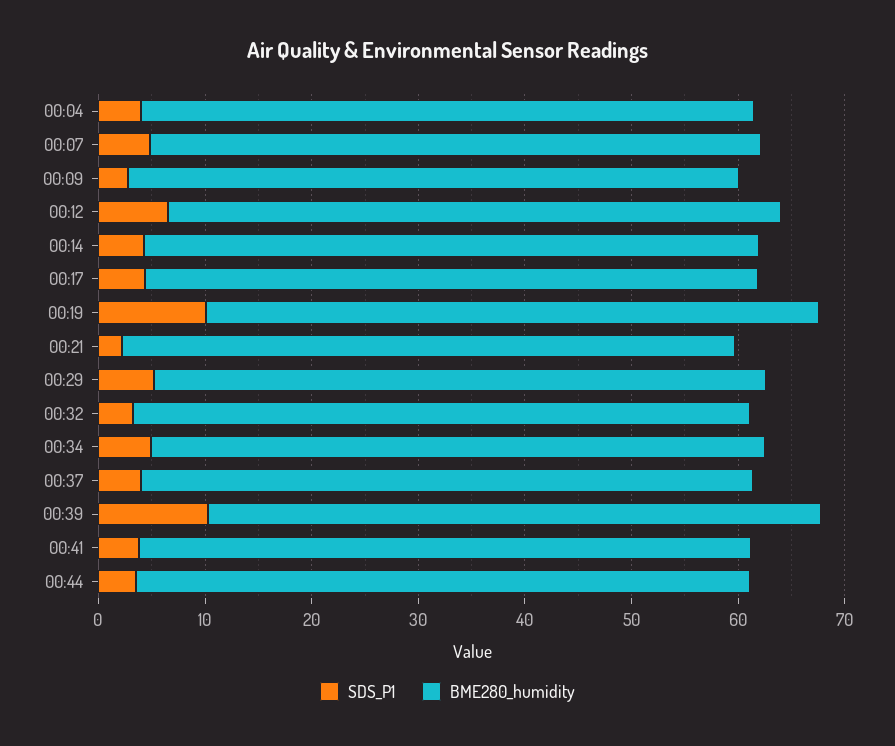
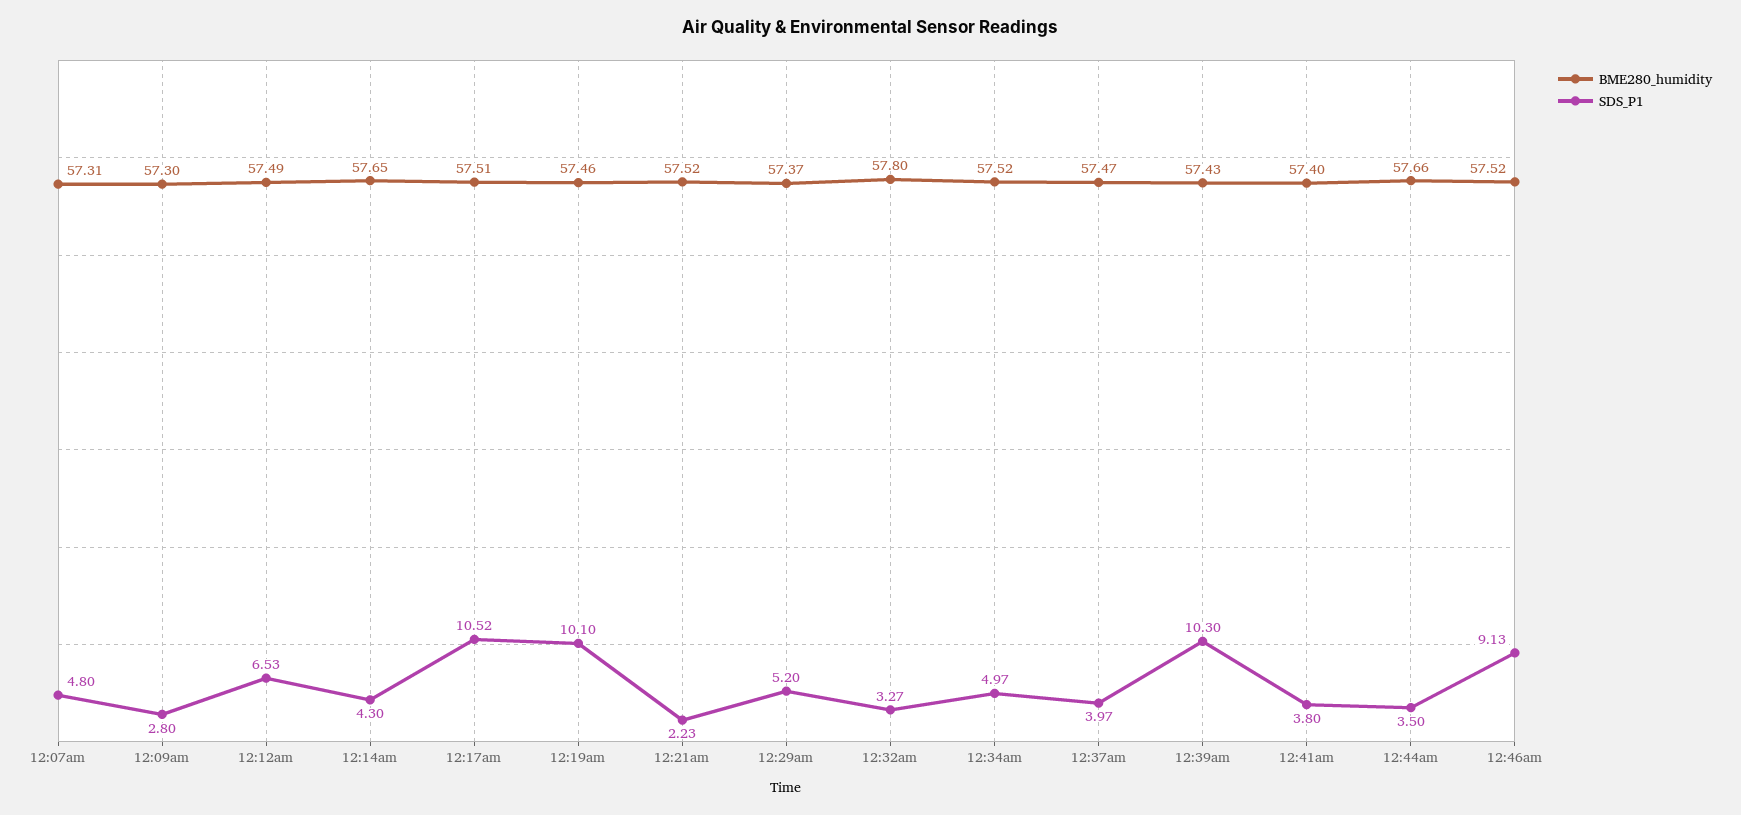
SDS_P1, 00:04: 4 -> none
BME280_humidity, 00:04: 58 -> none
SDS_P1, 00:17: 4 -> 10.52
BME280_humidity, 12:46am: none -> 57.52
SDS_P1, 12:46am: none -> 9.13

